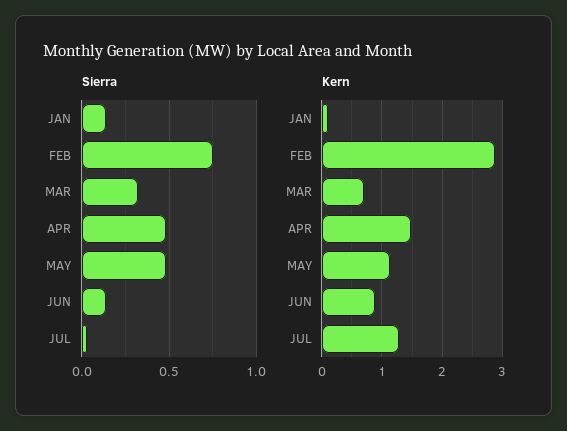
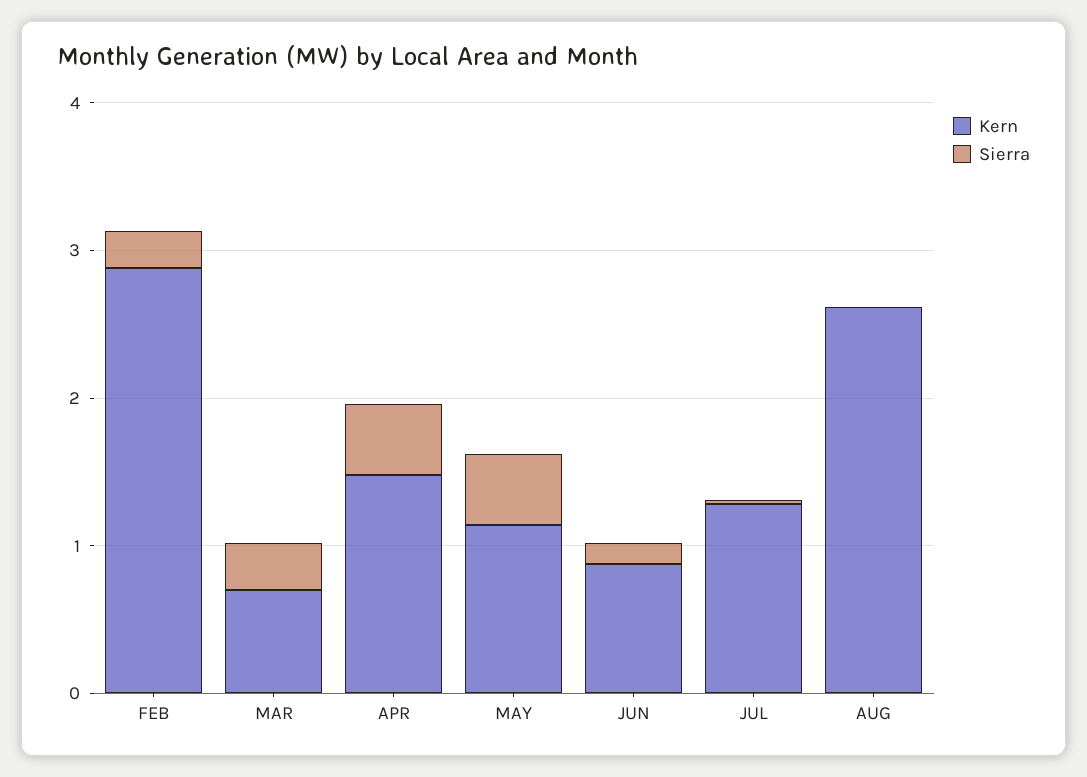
Sierra, JAN: 0.15 -> none
Sierra, FEB: 0.75 -> 0.2
Kern, JAN: 0.1 -> none
Kern, AUG: none -> 2.6
Sierra, AUG: none -> 0

